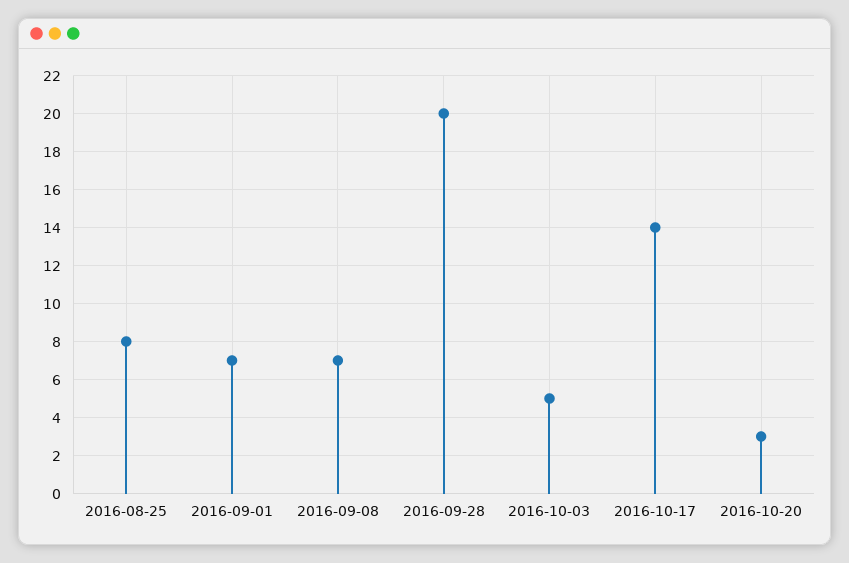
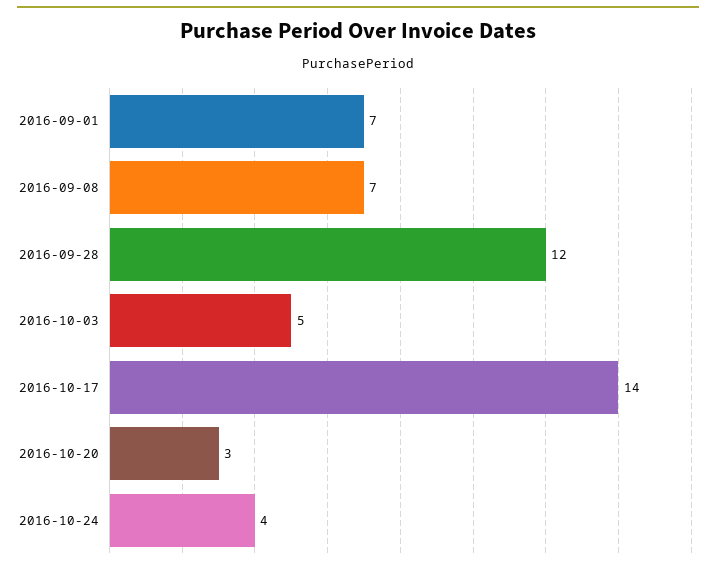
2016-08-25: 8 -> none
2016-09-28: 20 -> 12
2016-10-24: none -> 4

